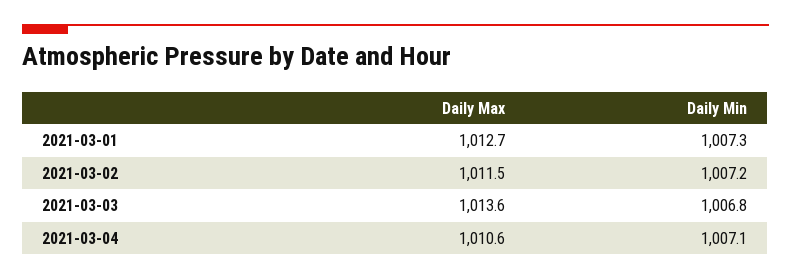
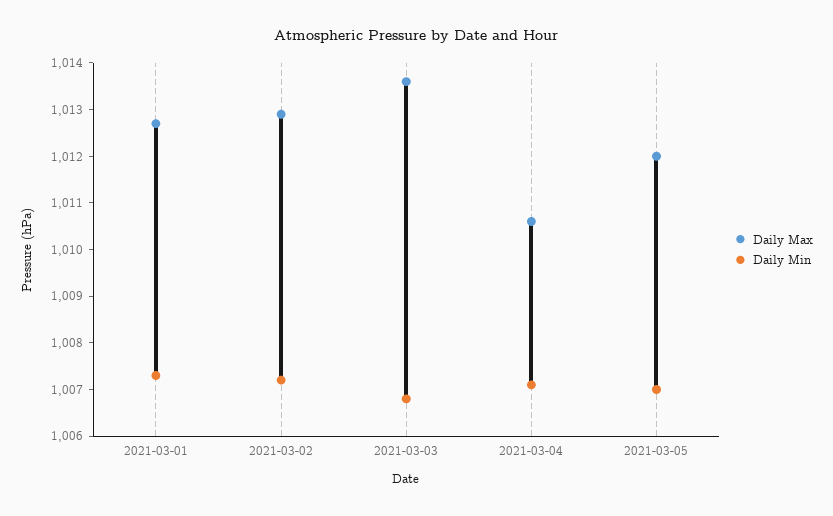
Daily Max, 2021-03-02: 1011.5 -> 1013
Daily Max, 2021-03-05: none -> 1012
Daily Min, 2021-03-05: none -> 1007

